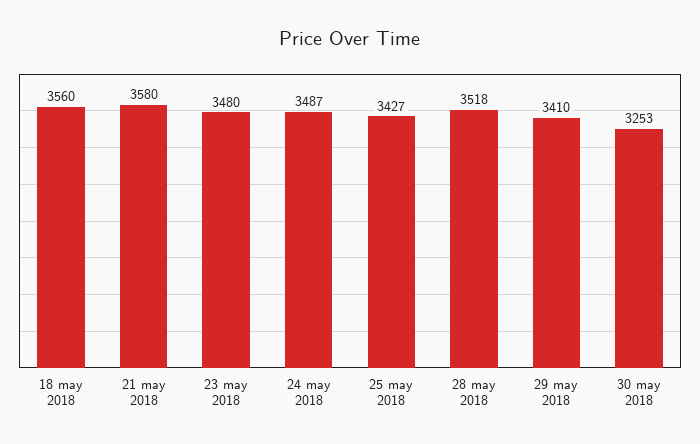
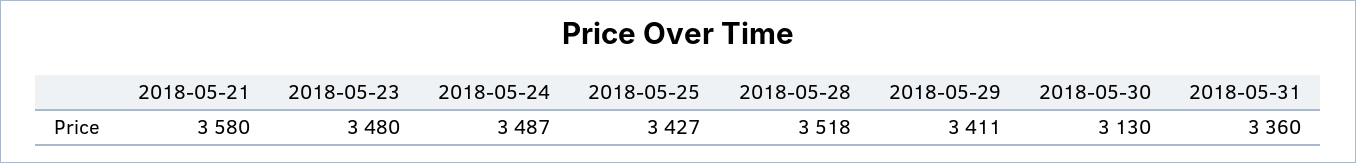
18 may 2018: 3560 -> none
29 may 2018: 3410 -> 3411
30 may 2018: 3253 -> 3130
2018-05-31: none -> 3360

